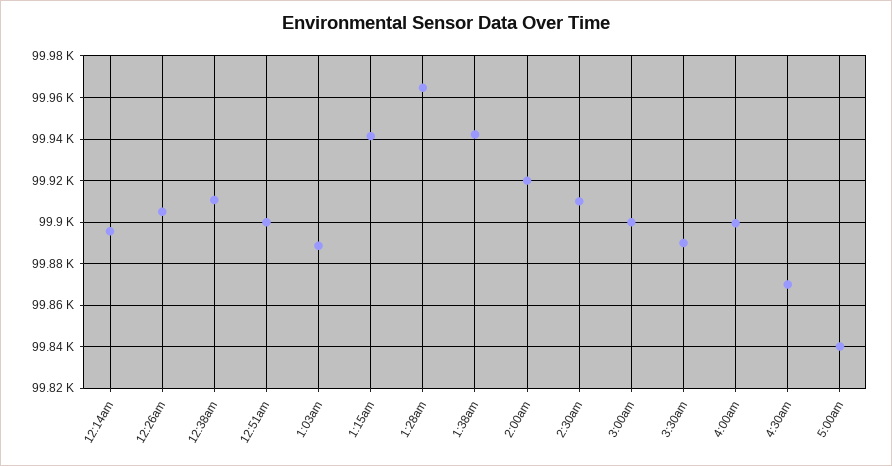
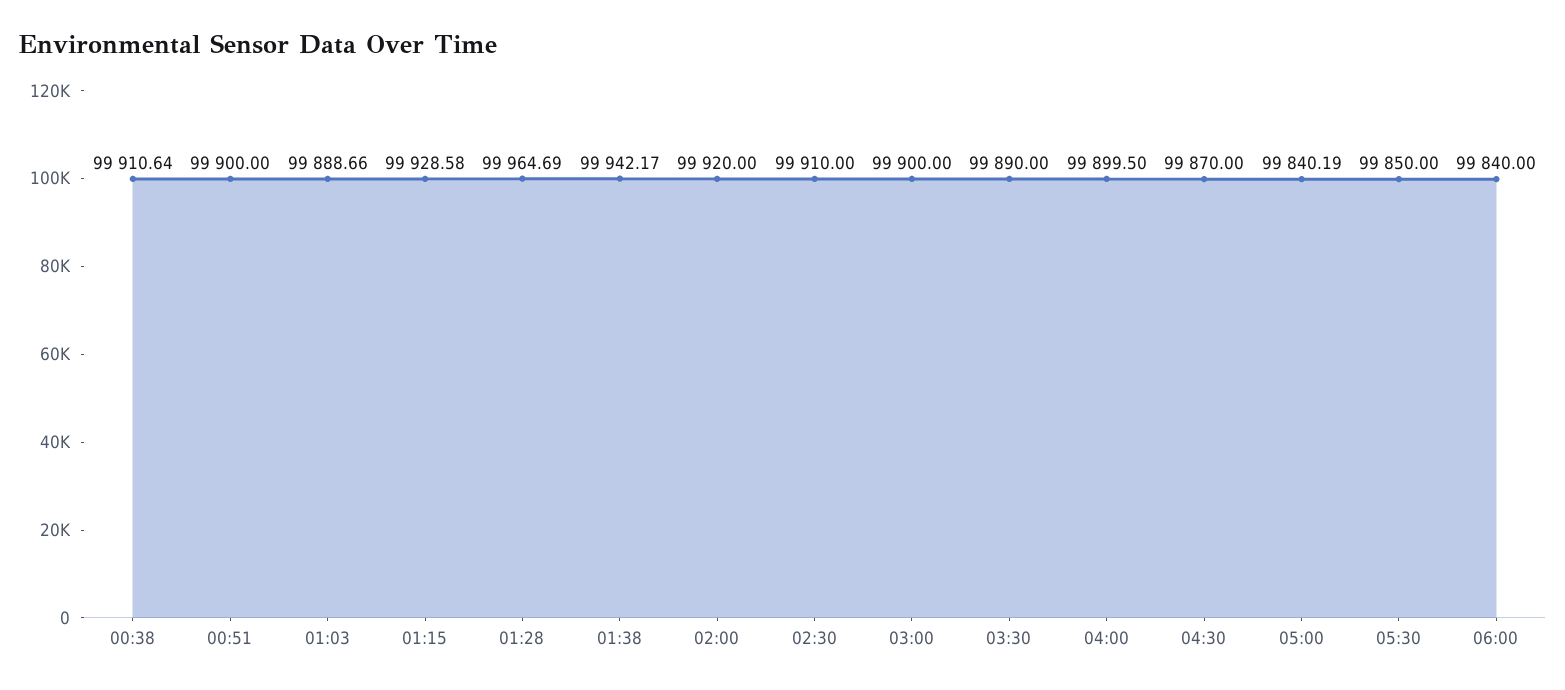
12:14am: 99895 -> none
12:26am: 99905 -> none
1:15am: 99940 -> 99928.58
05:30: none -> 99850
06:00: none -> 99840

